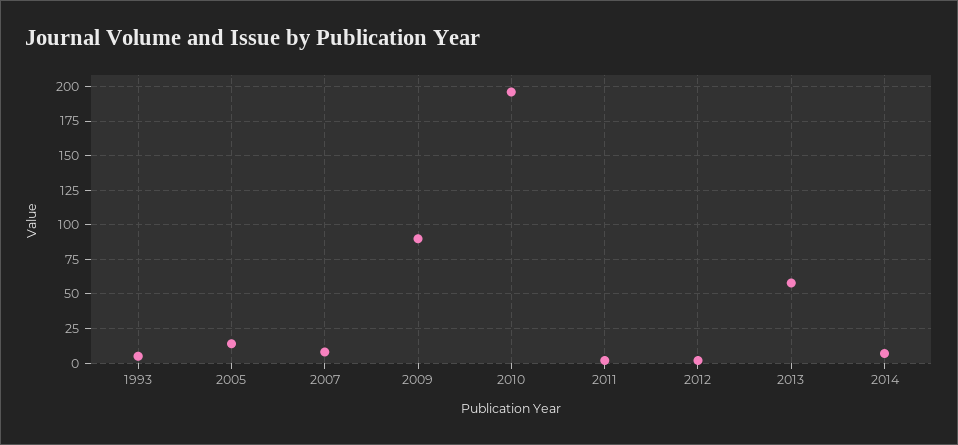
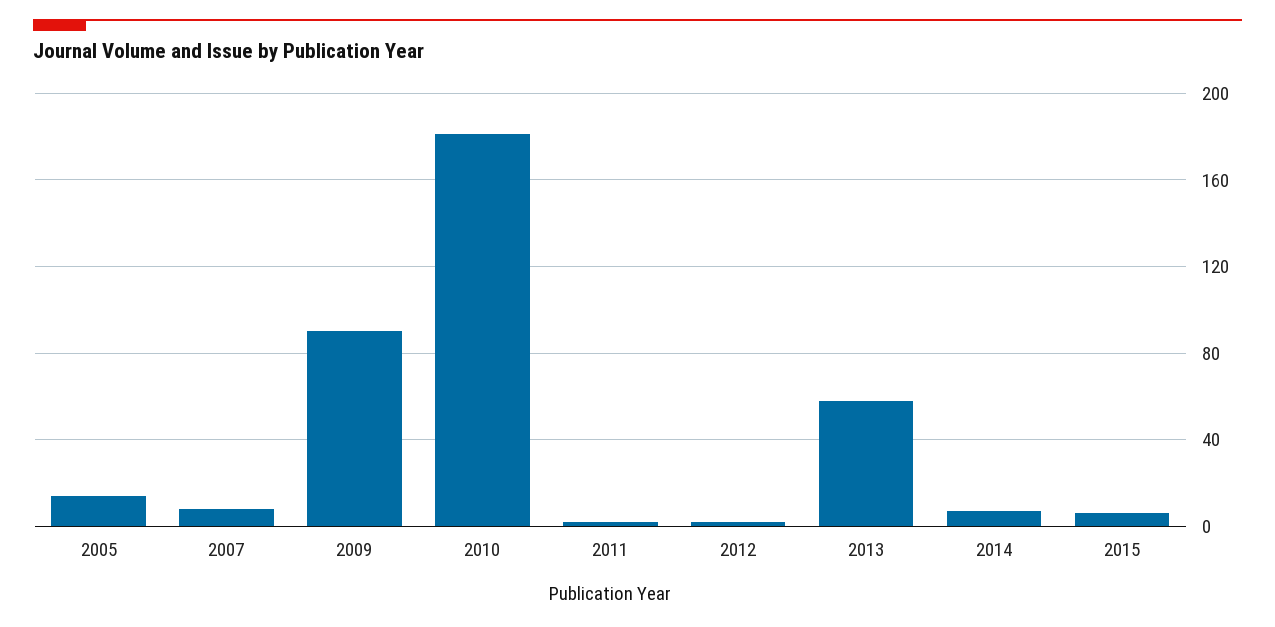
1993: 5 -> none
2010: 195 -> 180
2015: none -> 5

